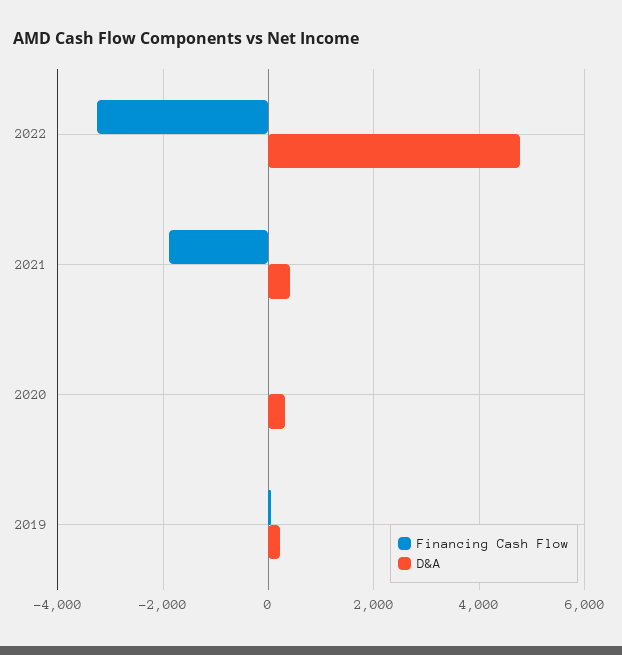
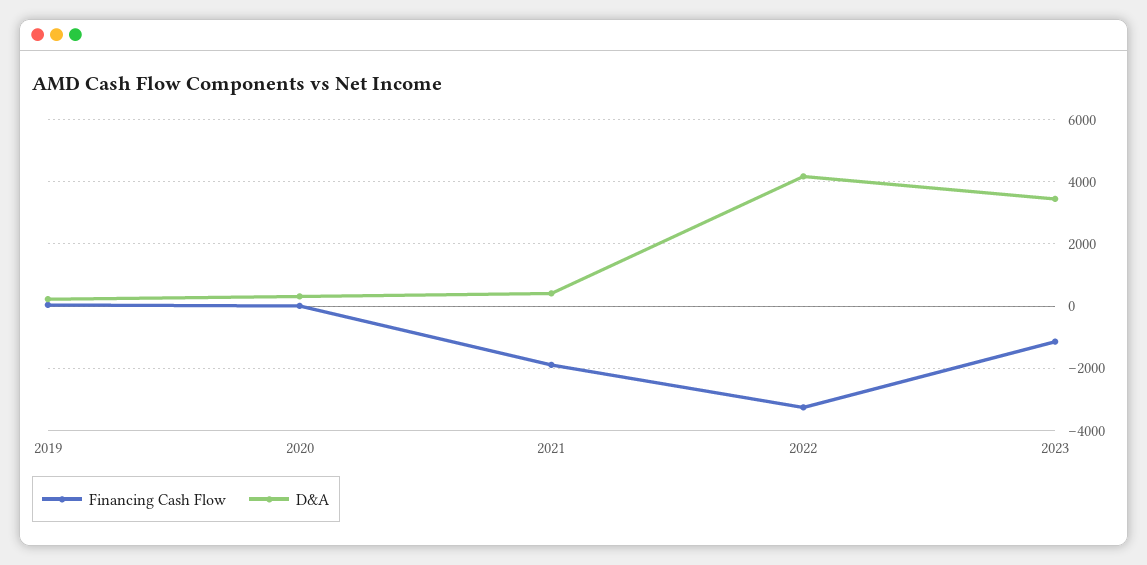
D&A, 2022: 4800 -> 4200
Financing Cash Flow, 2023: none -> -1200
D&A, 2023: none -> 3400

